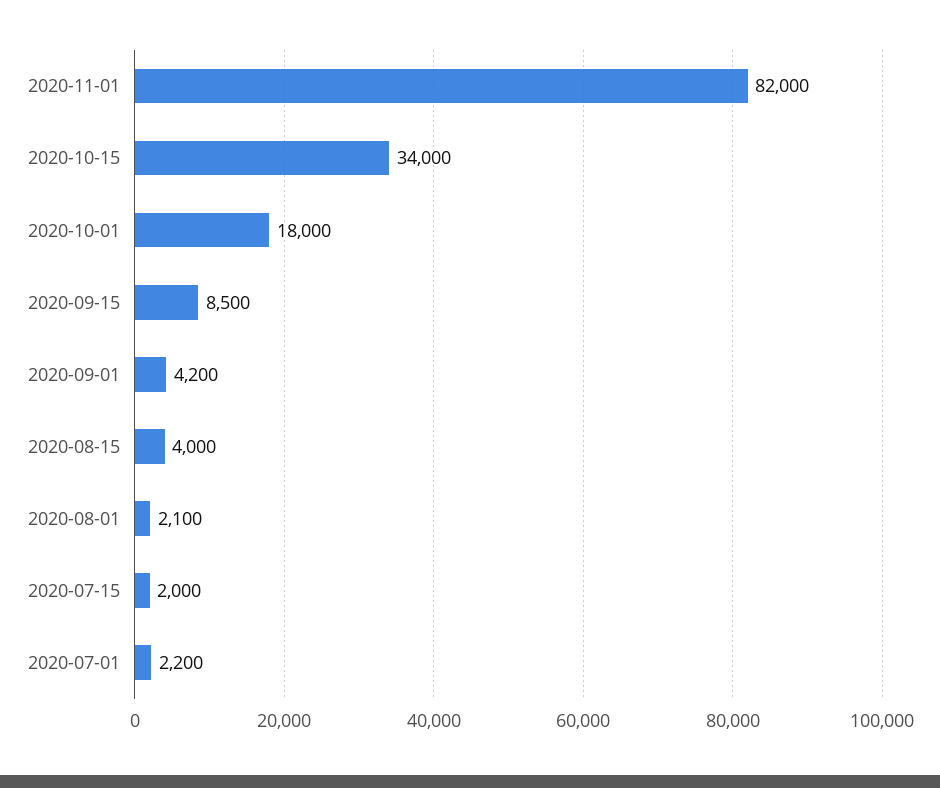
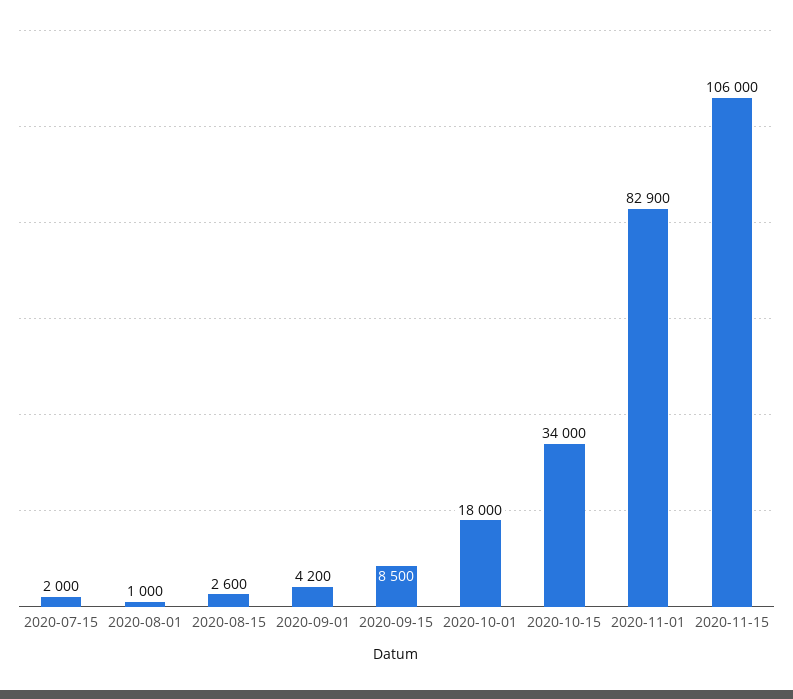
2020-11-01: 82000 -> 82900
2020-08-15: 4000 -> 2600
2020-08-01: 2100 -> 1000
2020-07-01: 2200 -> none
2020-11-15: none -> 106000

